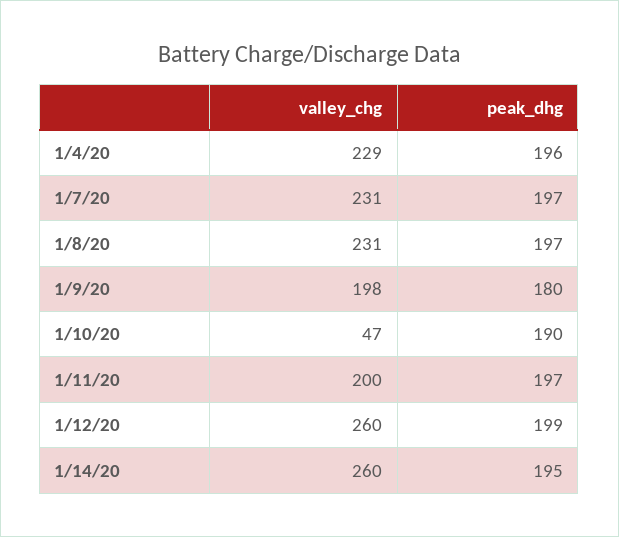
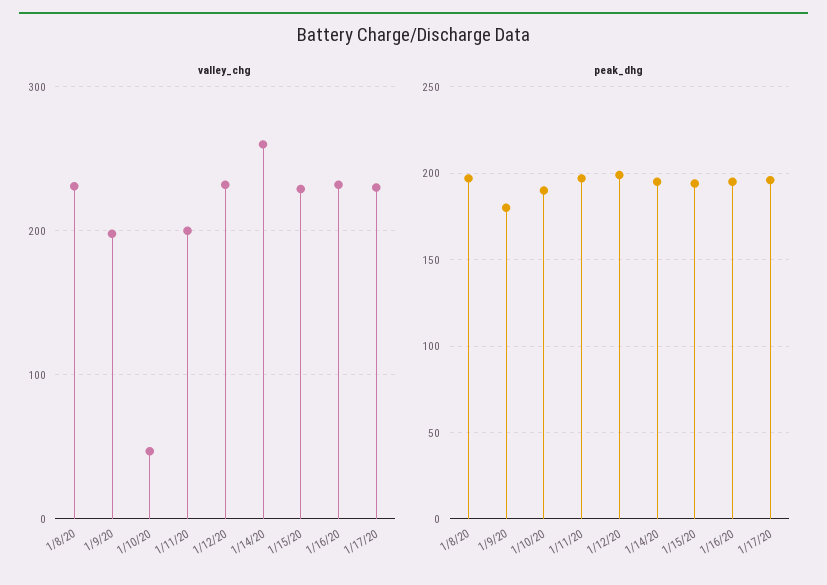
valley_chg, 1/4/20: 229 -> none
peak_dhg, 1/4/20: 196 -> none
valley_chg, 1/7/20: 231 -> none
peak_dhg, 1/7/20: 197 -> none
valley_chg, 1/12/20: 260 -> 230
valley_chg, 1/15/20: none -> 230
valley_chg, 1/16/20: none -> 230
valley_chg, 1/17/20: none -> 230
peak_dhg, 1/15/20: none -> 195
peak_dhg, 1/16/20: none -> 195
peak_dhg, 1/17/20: none -> 195

